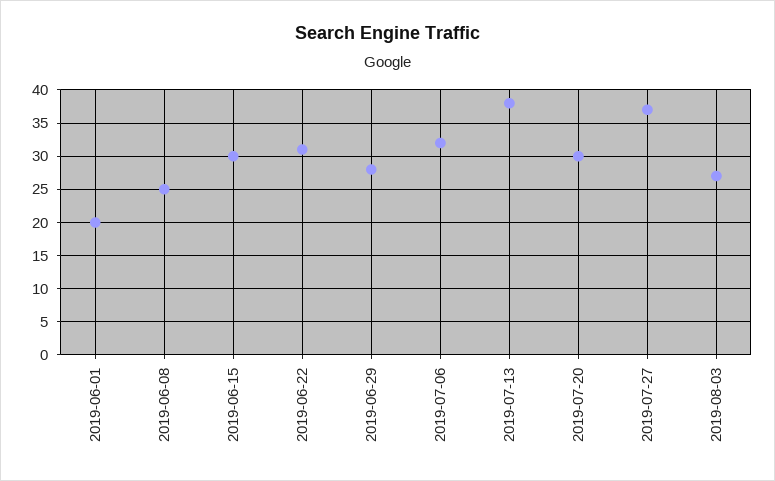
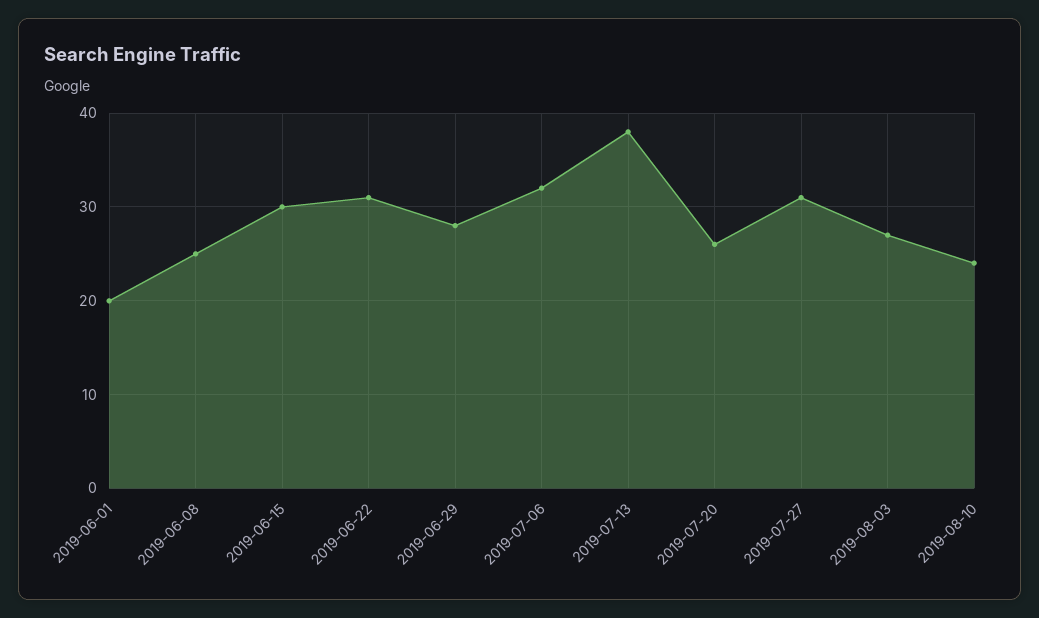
2019-07-20: 30 -> 26
2019-07-27: 37 -> 31
2019-08-10: none -> 24

